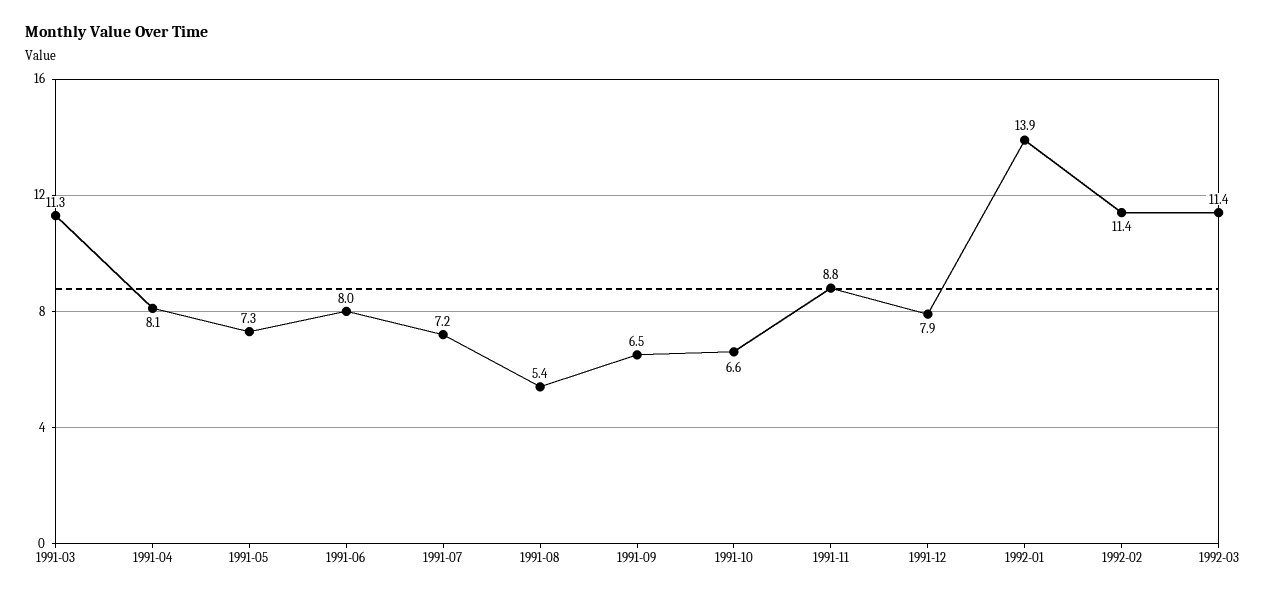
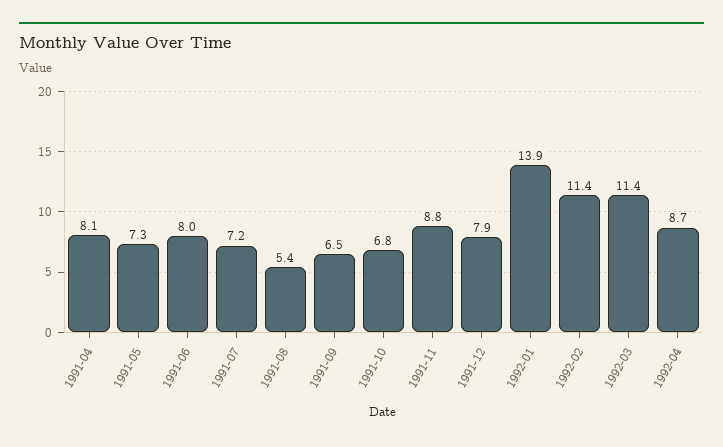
1991-03: 11.3 -> none
1991-10: 6.6 -> 6.8
1992-04: none -> 8.7

